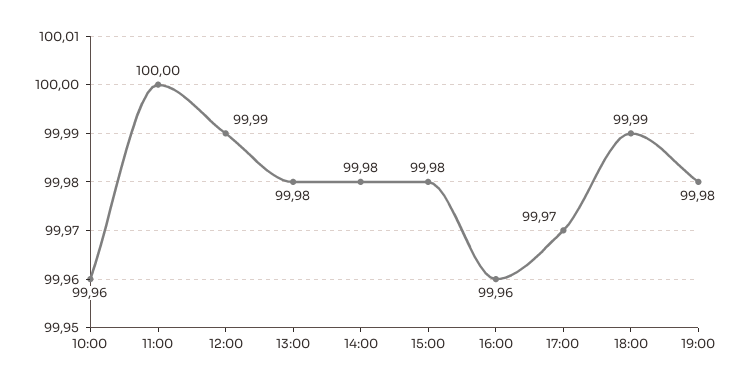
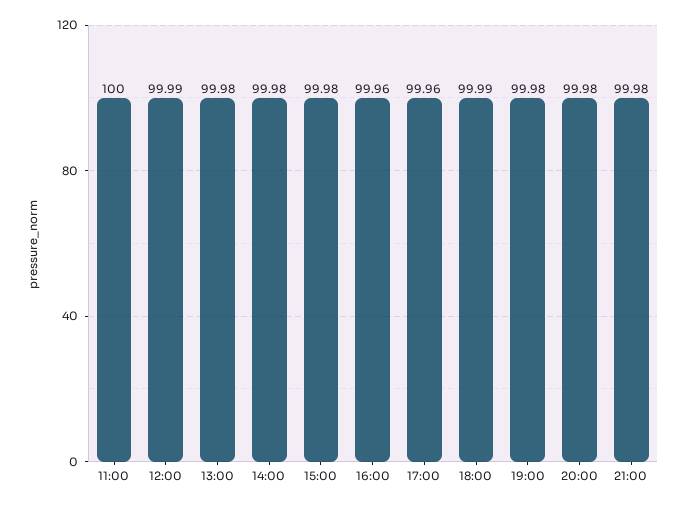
10:00: 99.96 -> none
17:00: 99.97 -> 99.96
20:00: none -> 99.98
21:00: none -> 99.98

